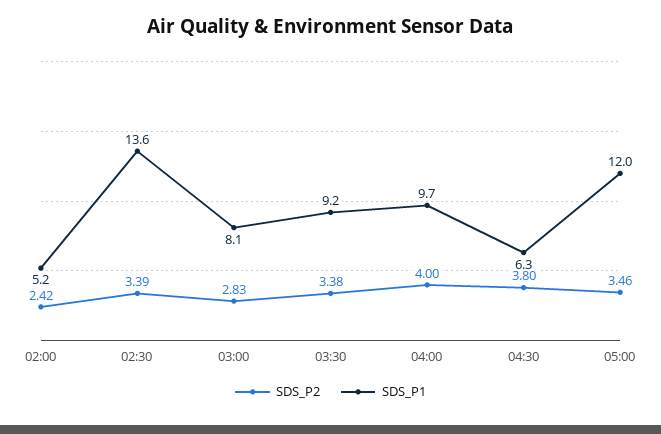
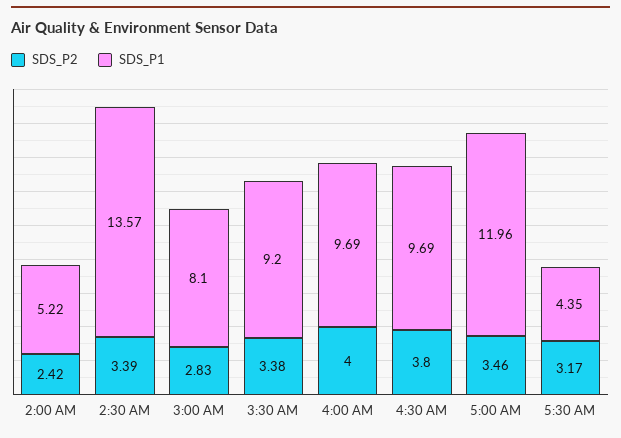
SDS_P1, 04:30: 6.3 -> 9.69
SDS_P2, 5:30 AM: none -> 3.17
SDS_P1, 5:30 AM: none -> 4.35

